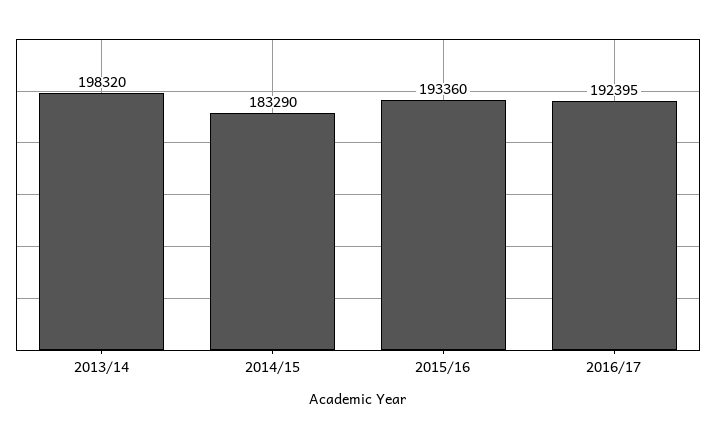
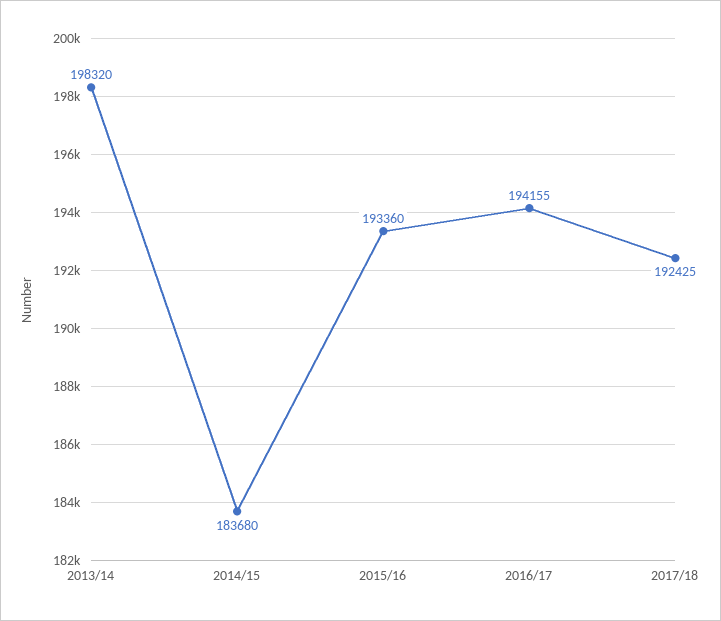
2014/15: 183290 -> 183680
2016/17: 192395 -> 194155
2017/18: none -> 192425

